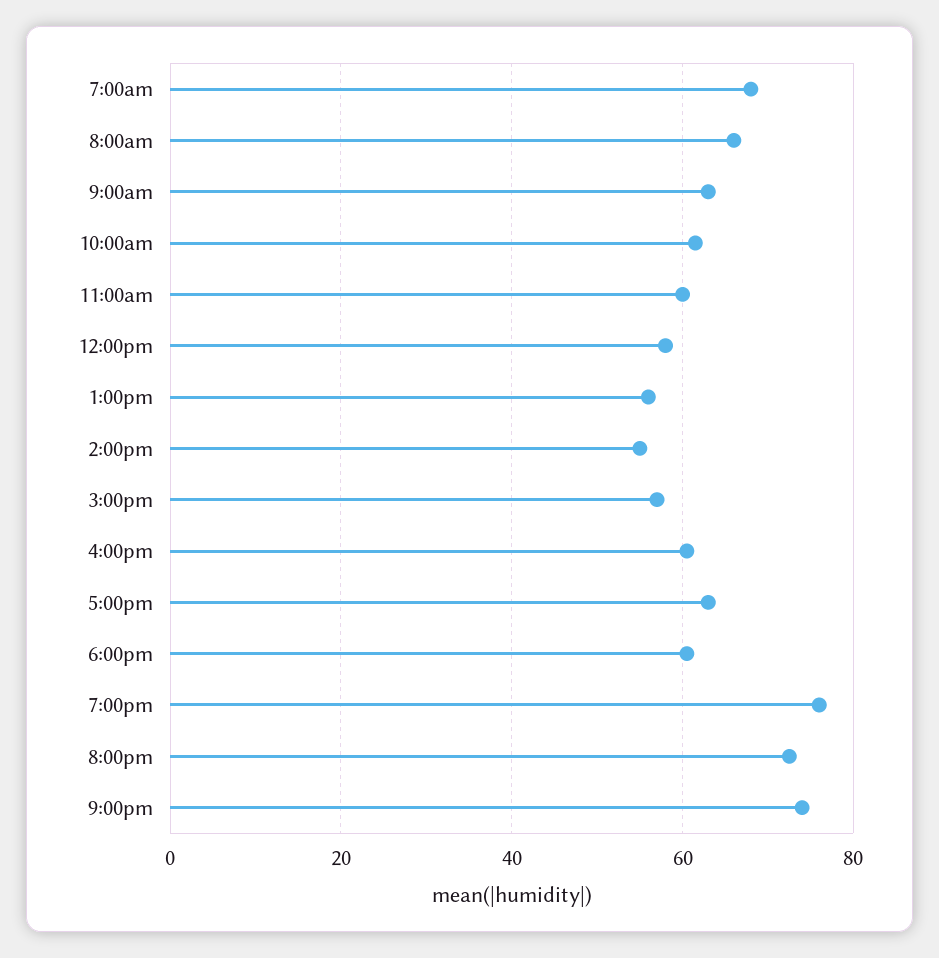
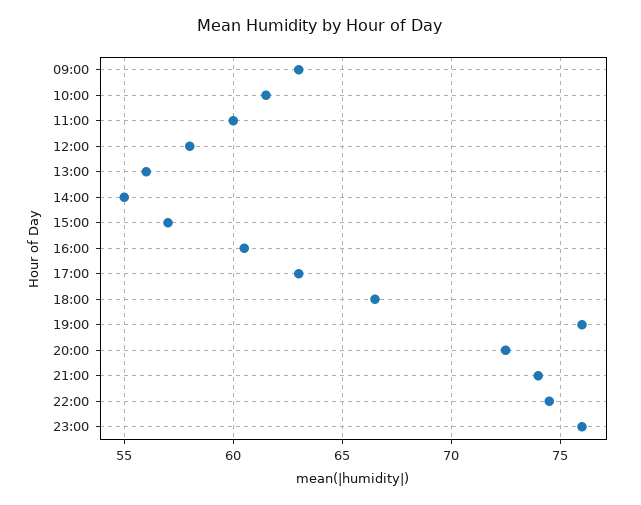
7:00am: 68 -> none
8:00am: 66 -> none
6:00pm: 60 -> 66.5
22:00: none -> 74.5
23:00: none -> 76

